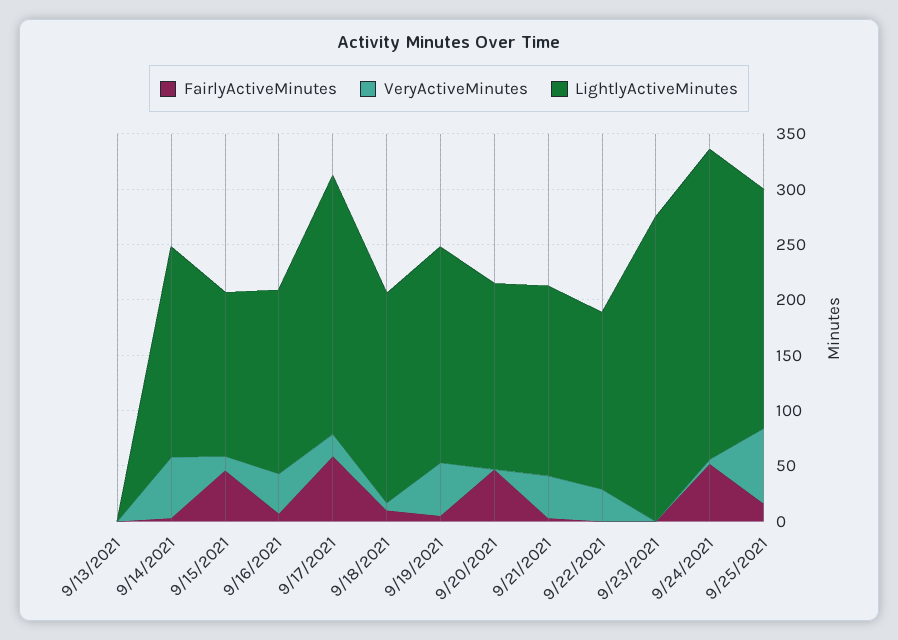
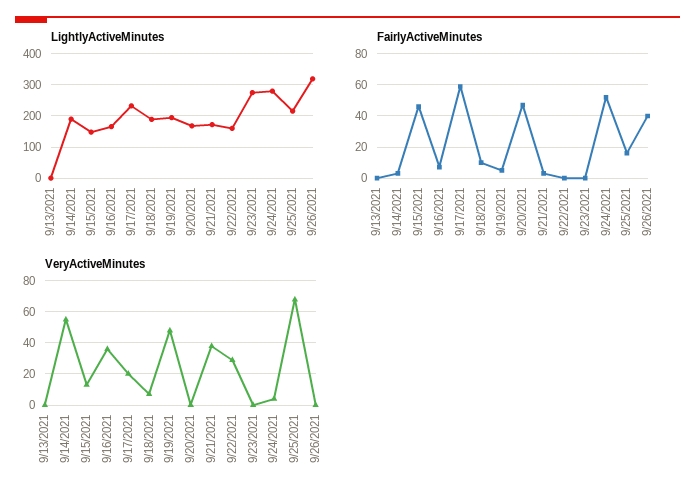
LightlyActiveMinutes, 9/26/2021: none -> 320
FairlyActiveMinutes, 9/26/2021: none -> 40
VeryActiveMinutes, 9/26/2021: none -> 0

